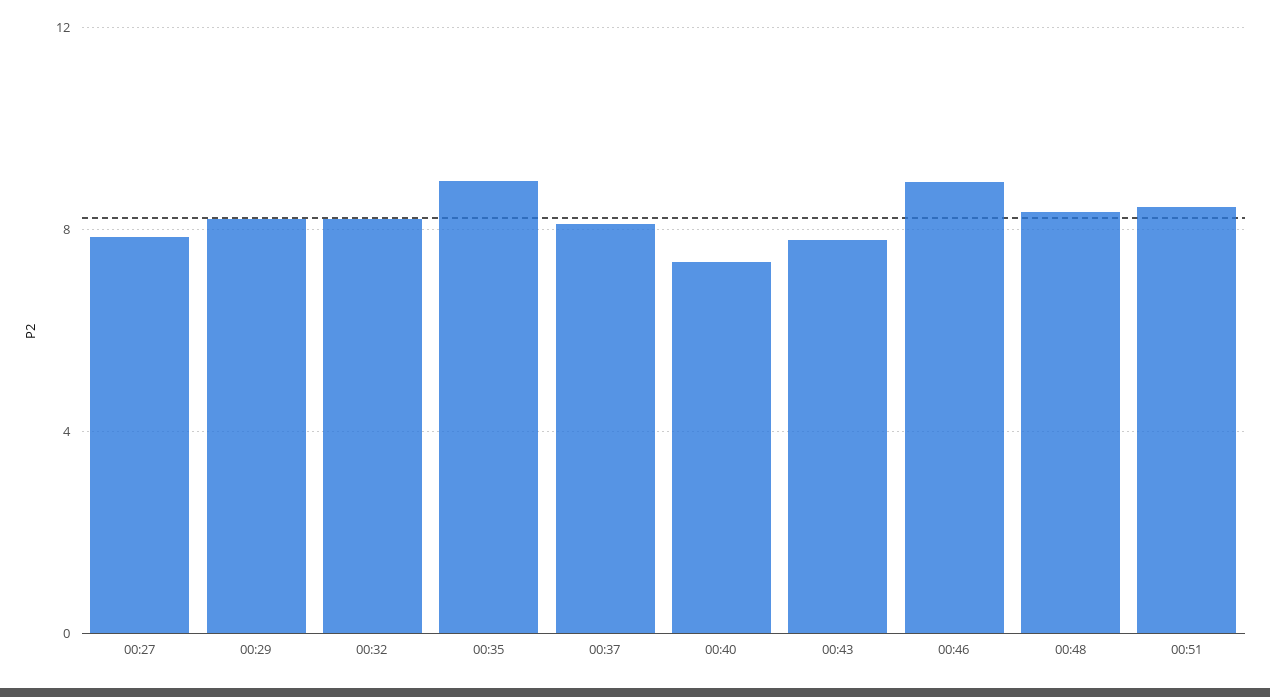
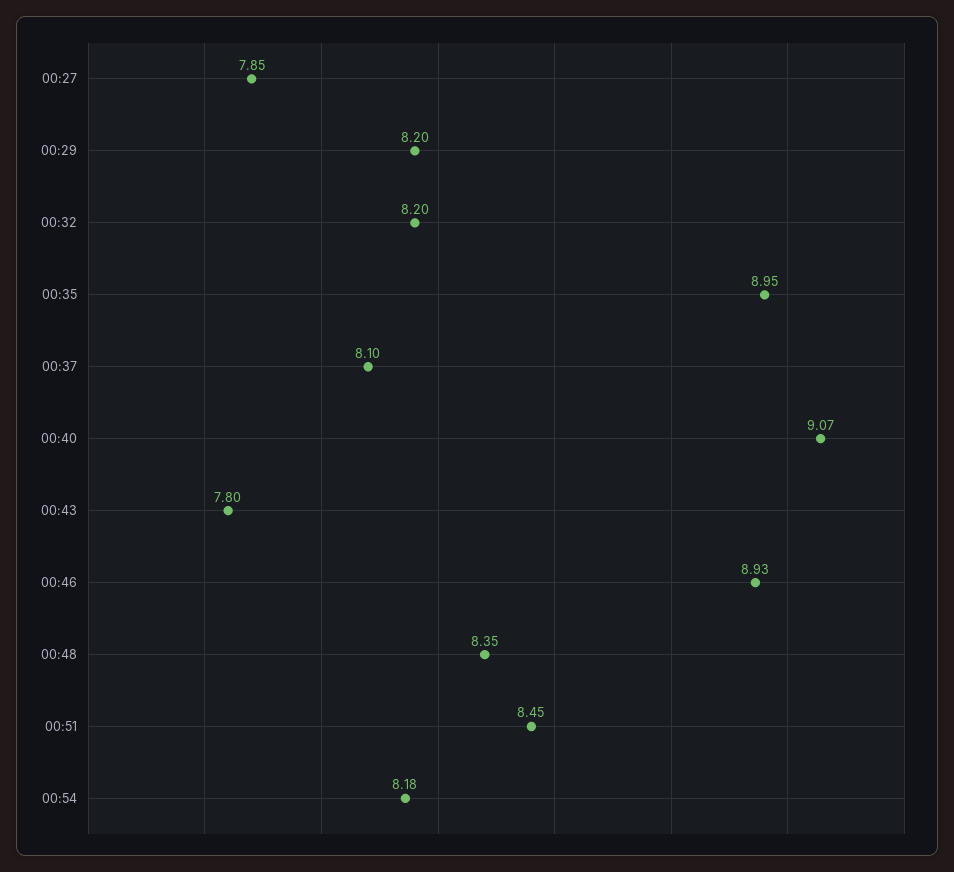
00:40: 7.5 -> 9.07
00:54: none -> 8.18

